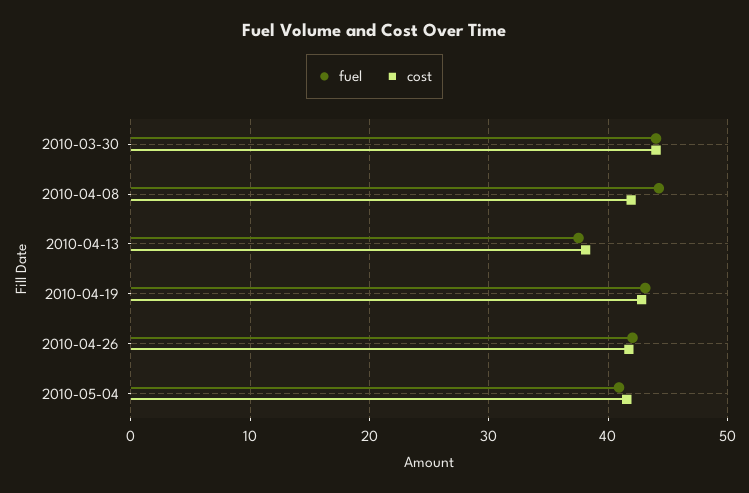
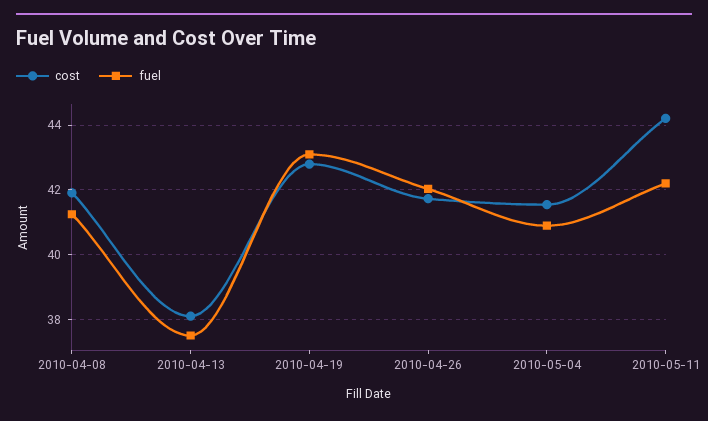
fuel, 2010-03-30: 44 -> none
cost, 2010-03-30: 44 -> none
fuel, 2010-04-08: 44 -> 41.2
cost, 2010-05-11: none -> 44.2
fuel, 2010-05-11: none -> 42.2

